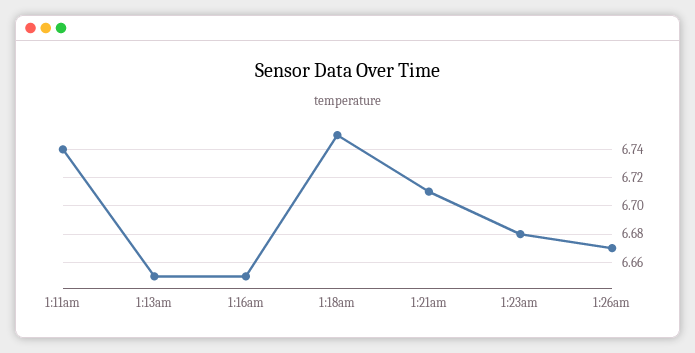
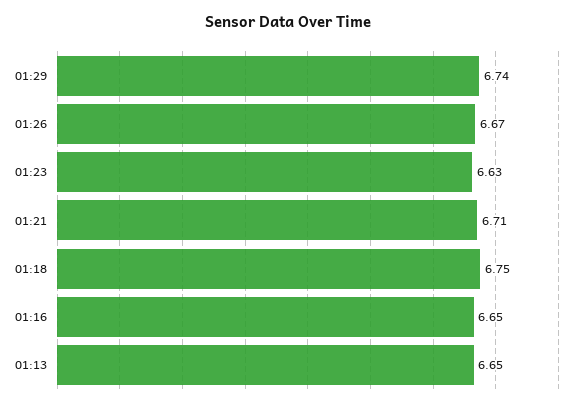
1:11am: 6.74 -> none
1:23am: 6.68 -> 6.63
01:29: none -> 6.74

